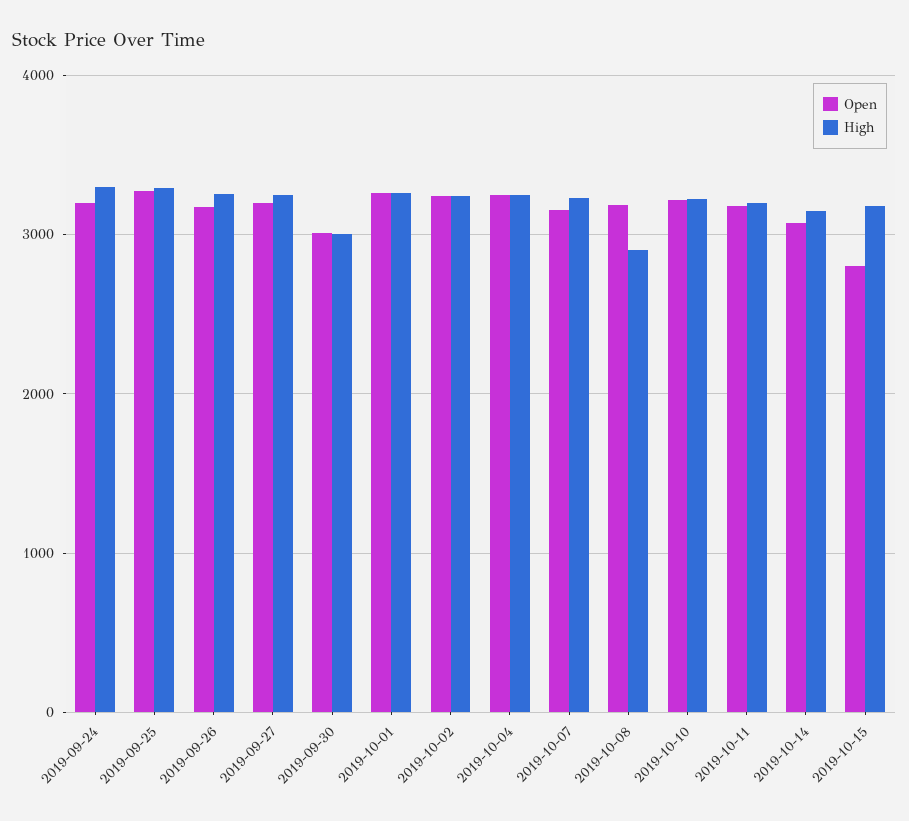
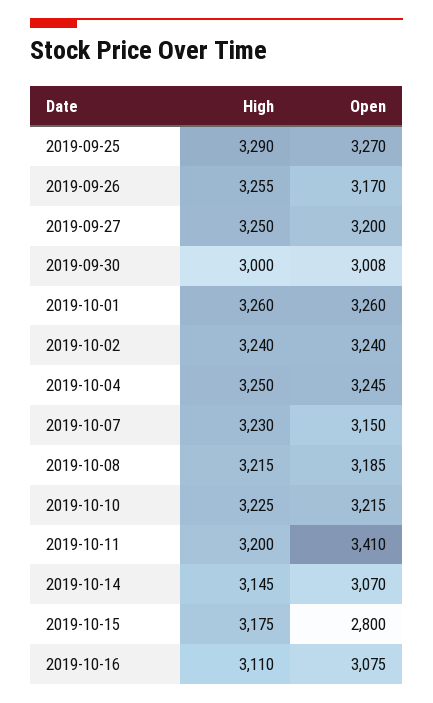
Open, 2019-09-24: 3200 -> none
High, 2019-09-24: 3300 -> none
High, 2019-10-08: 2900 -> 3215
Open, 2019-10-11: 3200 -> 3410
High, 2019-10-16: none -> 3110
Open, 2019-10-16: none -> 3075

